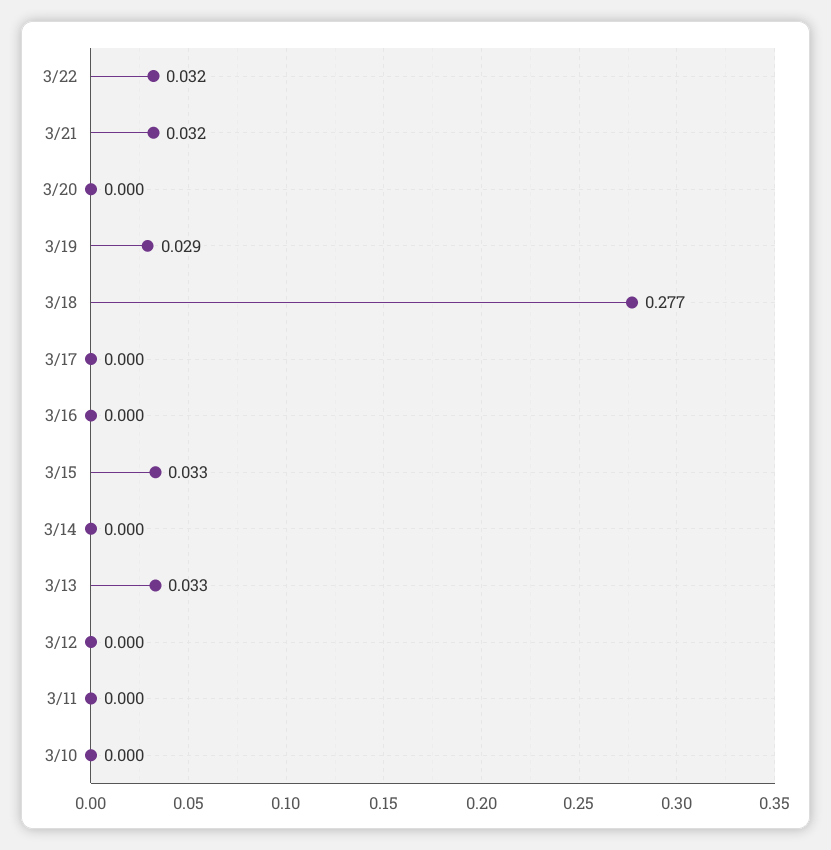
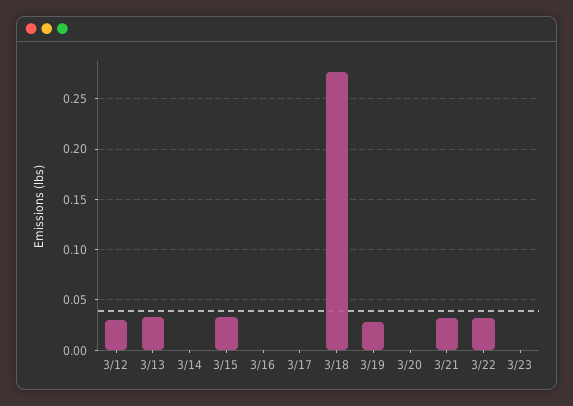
3/12: 0 -> 0.03
3/11: 0 -> none
3/10: 0 -> none
3/23: none -> 0

